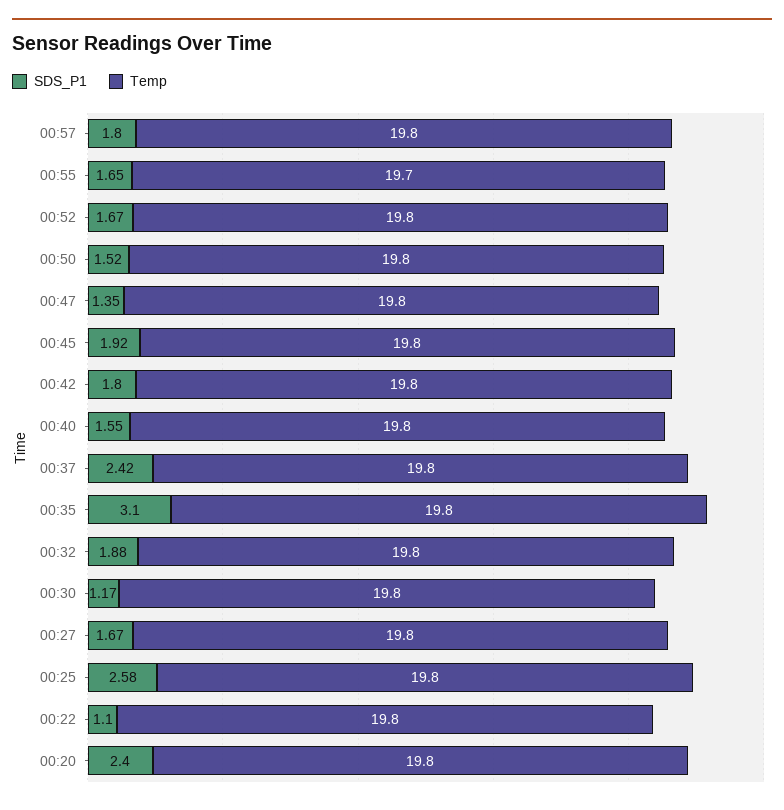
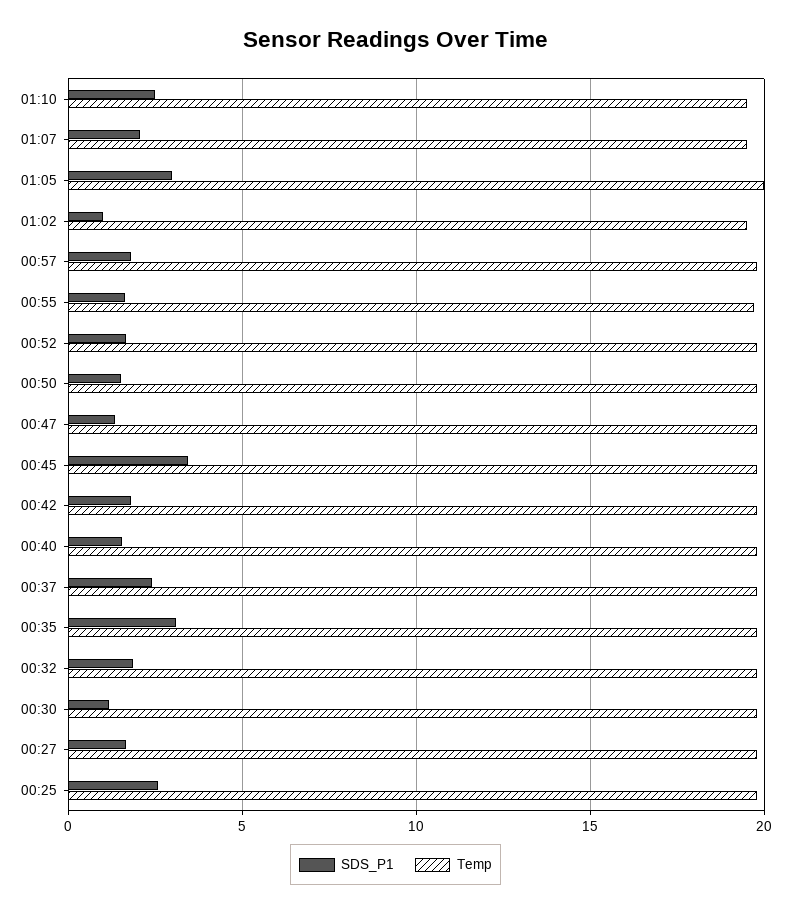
SDS_P1, 00:45: 1.92 -> 3.5
SDS_P1, 00:22: 1.1 -> none
Temp, 00:22: 19.8 -> none
SDS_P1, 00:20: 2.4 -> none
Temp, 00:20: 19.8 -> none
SDS_P1, 01:10: none -> 2.5
Temp, 01:10: none -> 19.5
SDS_P1, 01:07: none -> 2
Temp, 01:07: none -> 19.5
SDS_P1, 01:05: none -> 3
Temp, 01:05: none -> 20
SDS_P1, 01:02: none -> 1
Temp, 01:02: none -> 19.5

